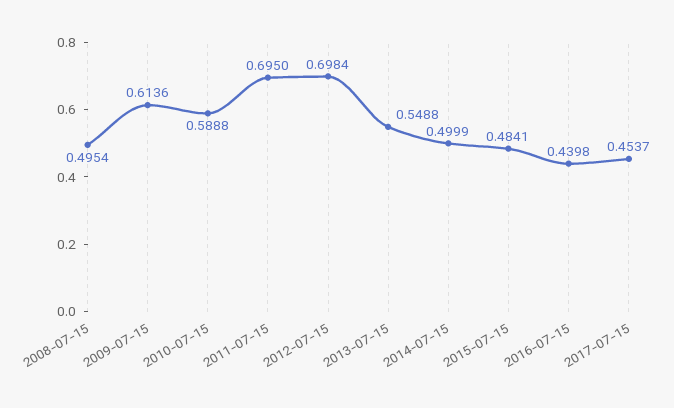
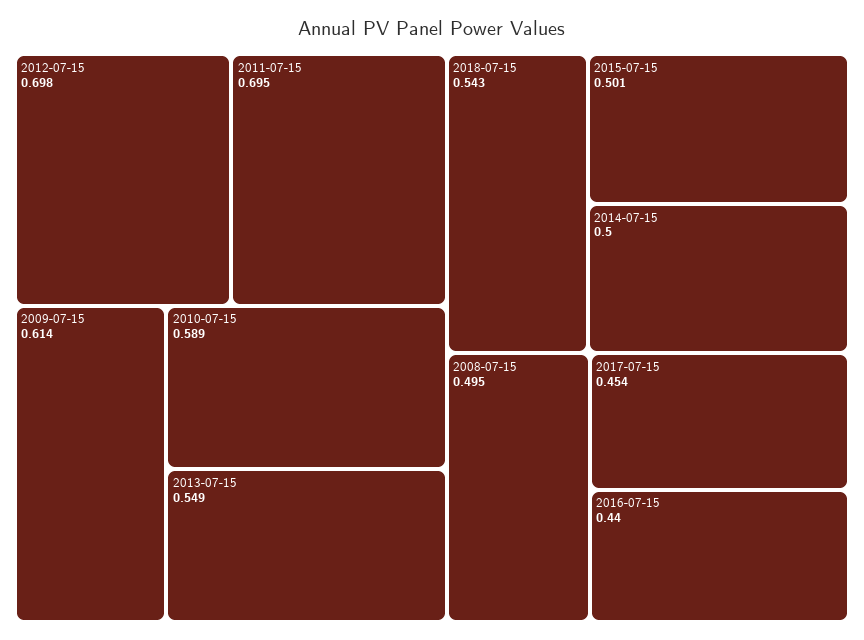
2015-07-15: 0.4841 -> 0.501
2018-07-15: none -> 0.543

